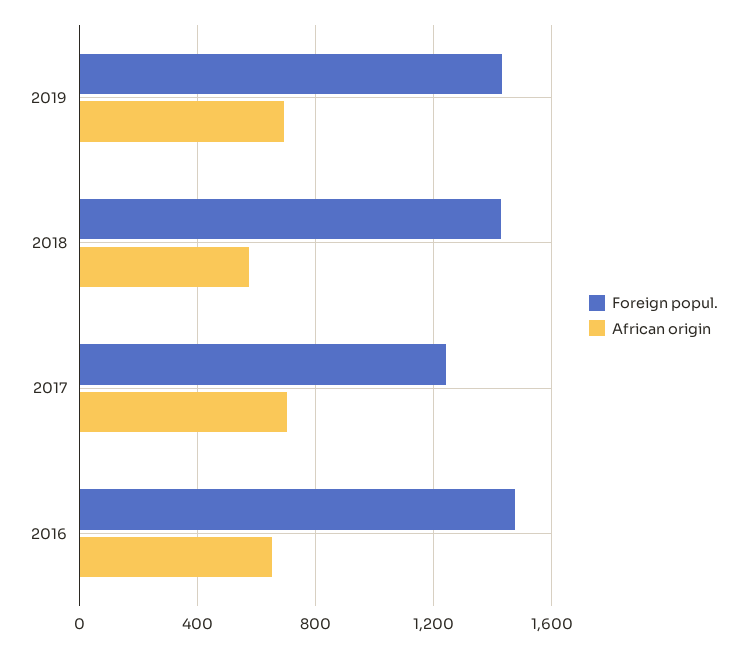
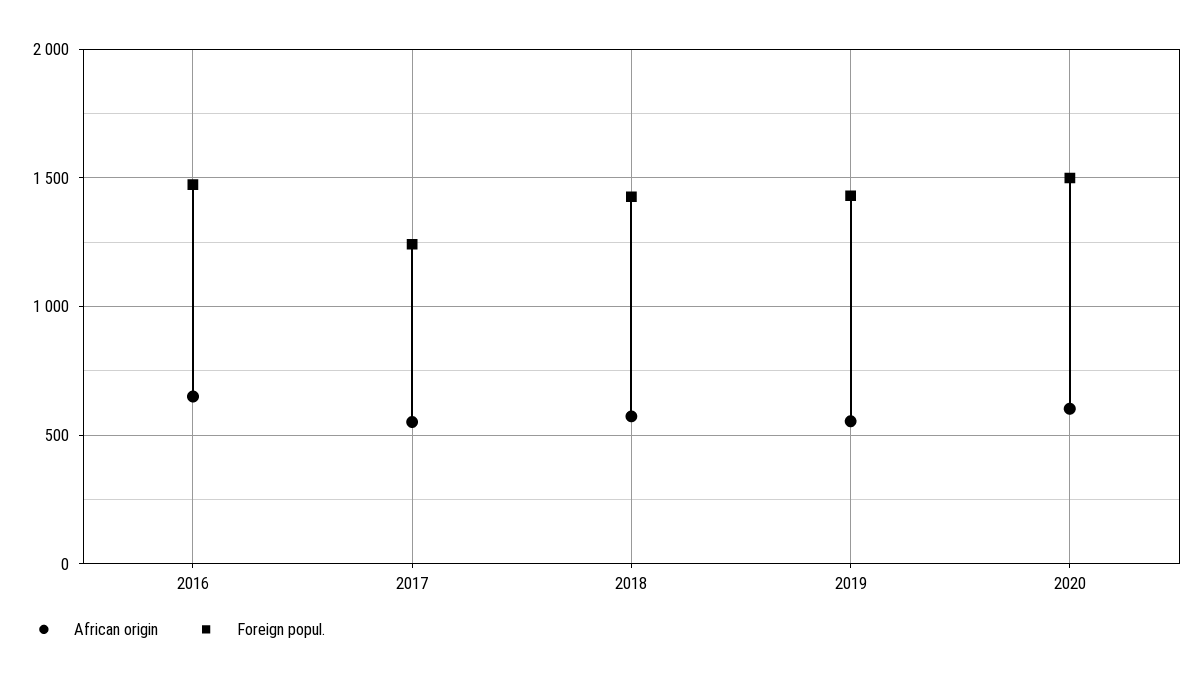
African origin, 2019: 700 -> 550
African origin, 2017: 700 -> 550
African origin, 2020: none -> 600
Foreign popul., 2020: none -> 1500

